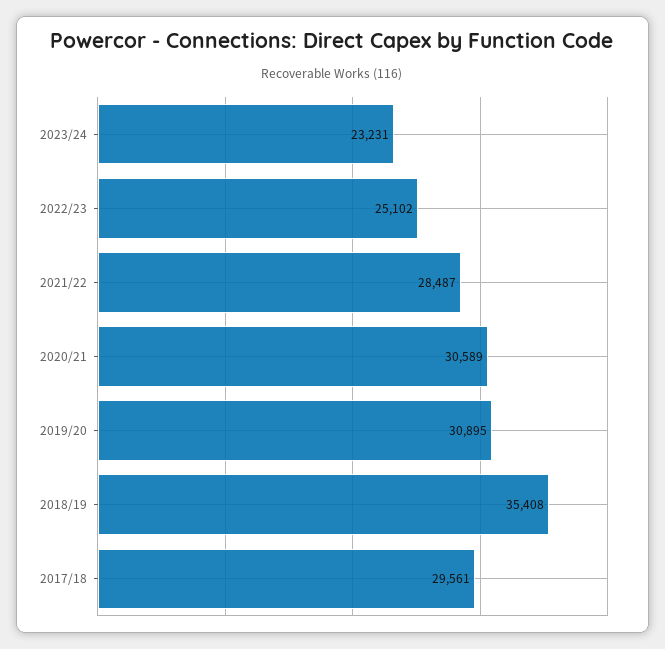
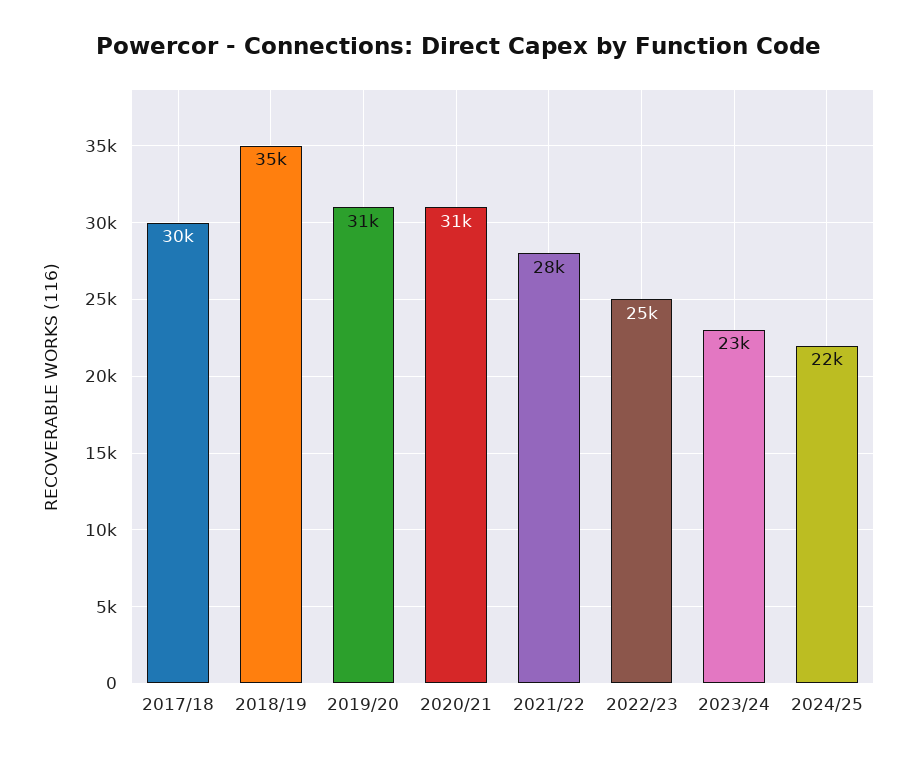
2024/25: none -> 22000

